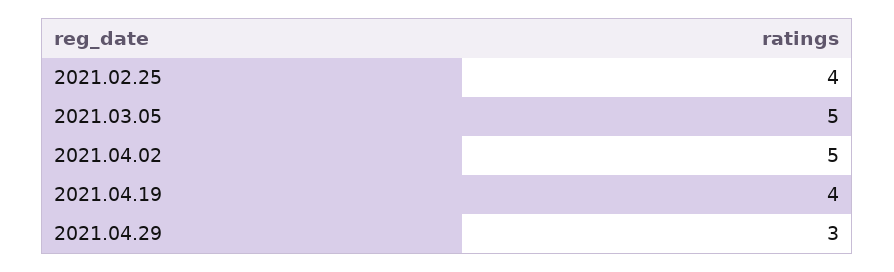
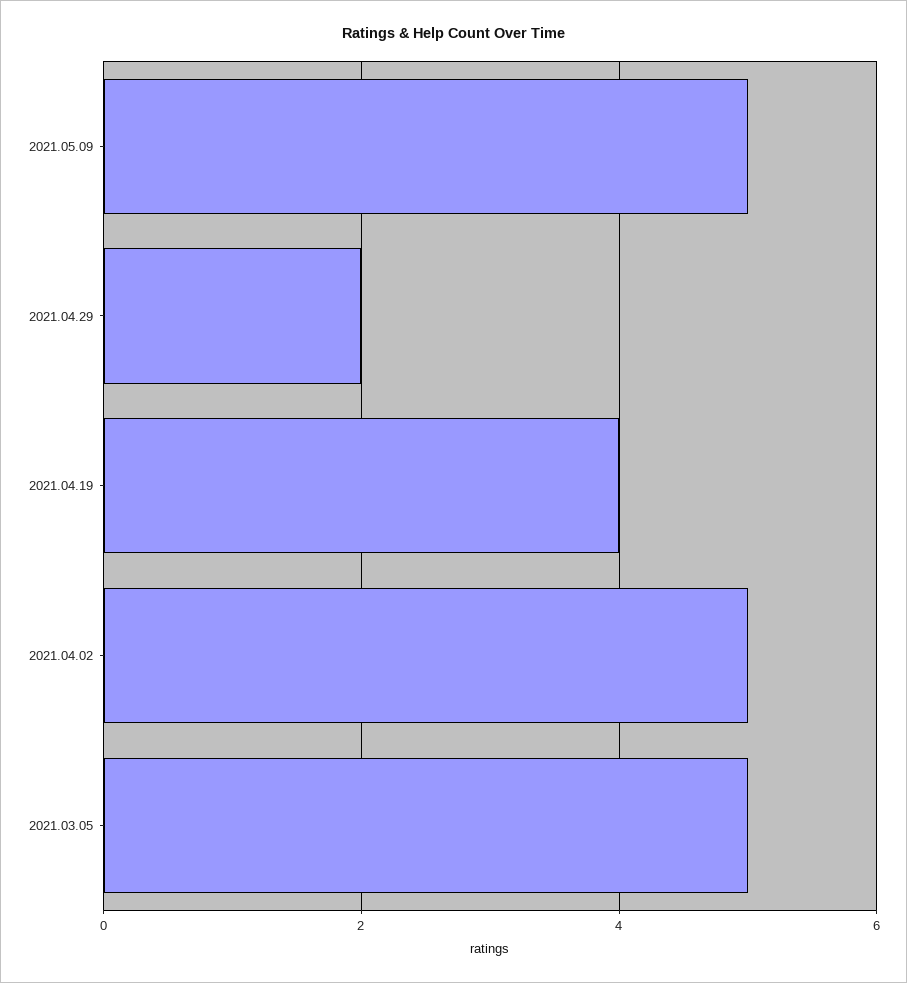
2021.02.25: 4 -> none
2021.04.29: 3 -> 2
2021.05.09: none -> 5

